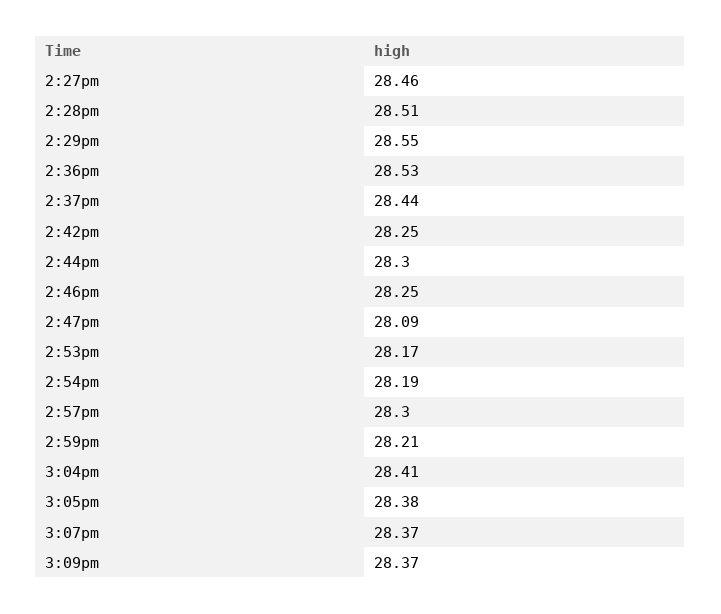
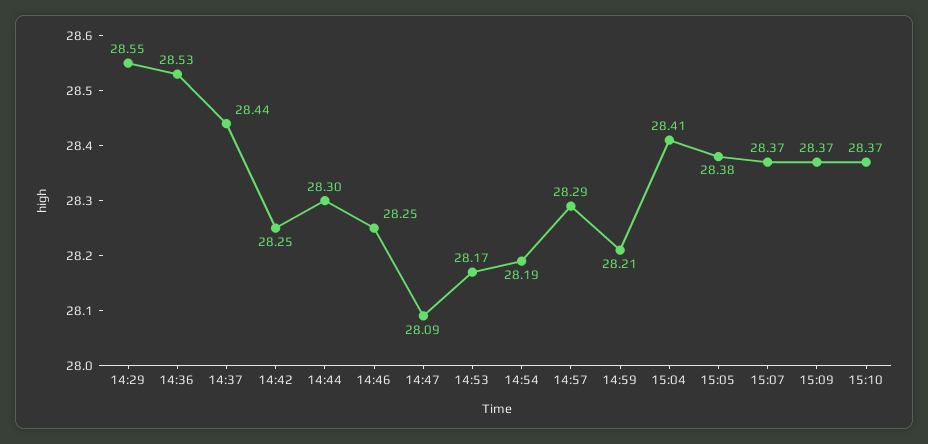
2:27pm: 28.46 -> none
2:28pm: 28.51 -> none
2:57pm: 28.3 -> 28.29
15:10: none -> 28.37

